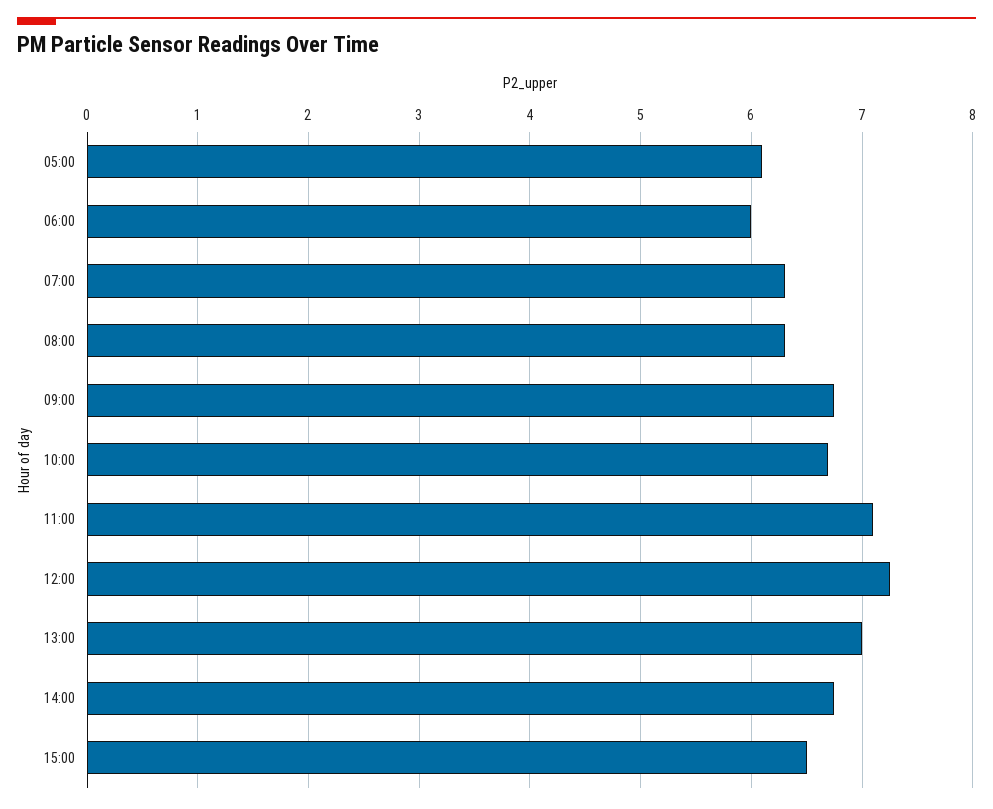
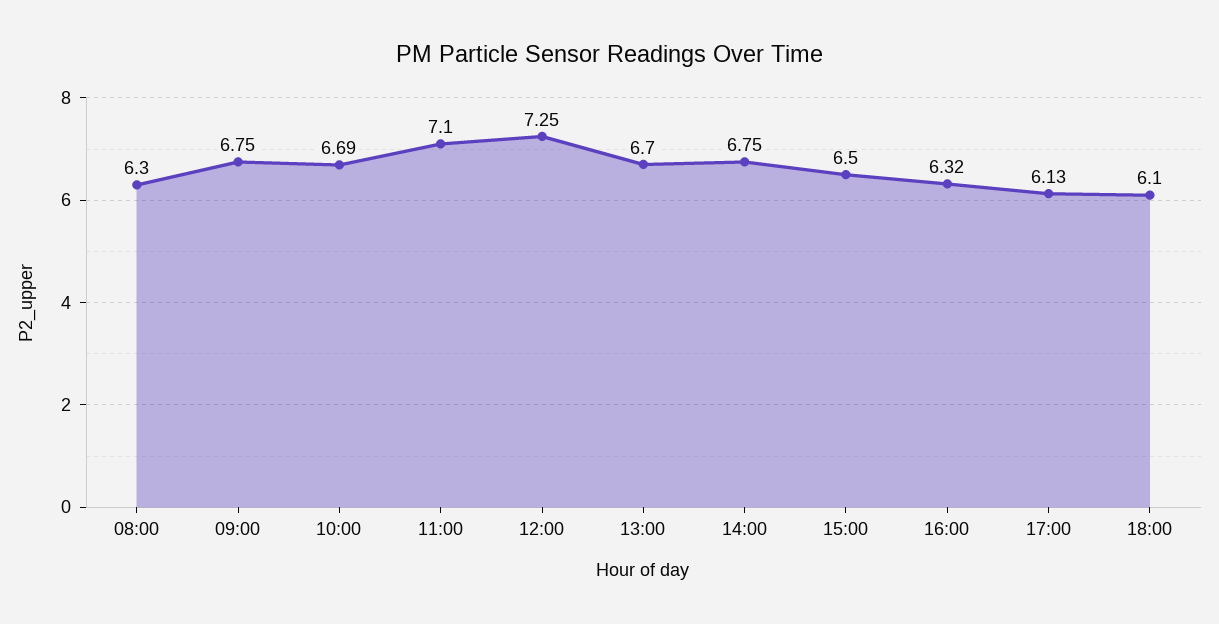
05:00: 6.1 -> none
06:00: 6 -> none
07:00: 6.3 -> none
13:00: 7 -> 6.7
16:00: none -> 6.32
17:00: none -> 6.13
18:00: none -> 6.1

